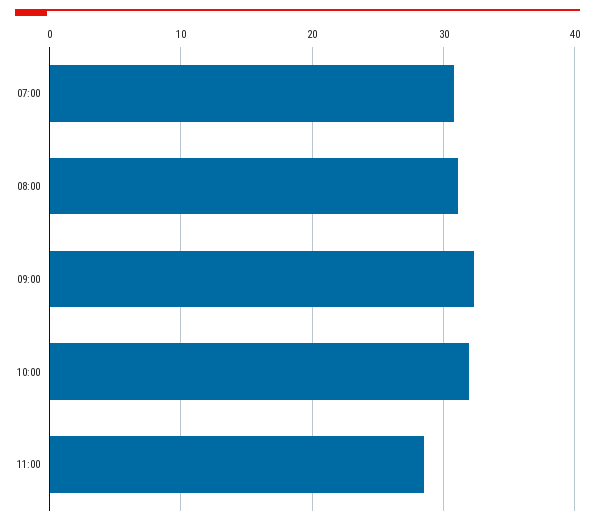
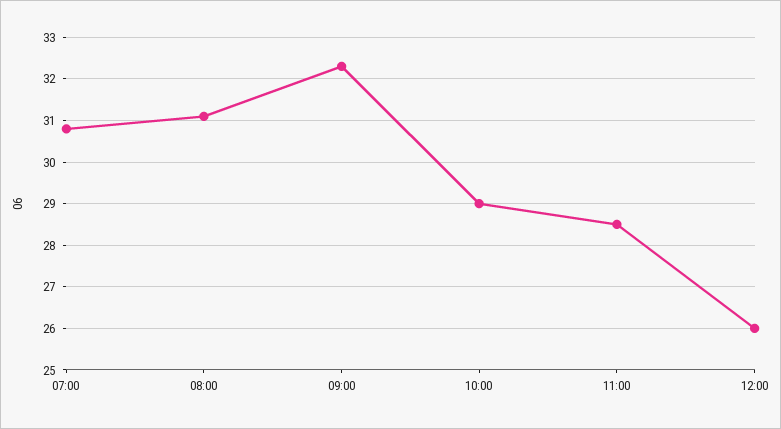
10:00: 32 -> 29
12:00: none -> 26

